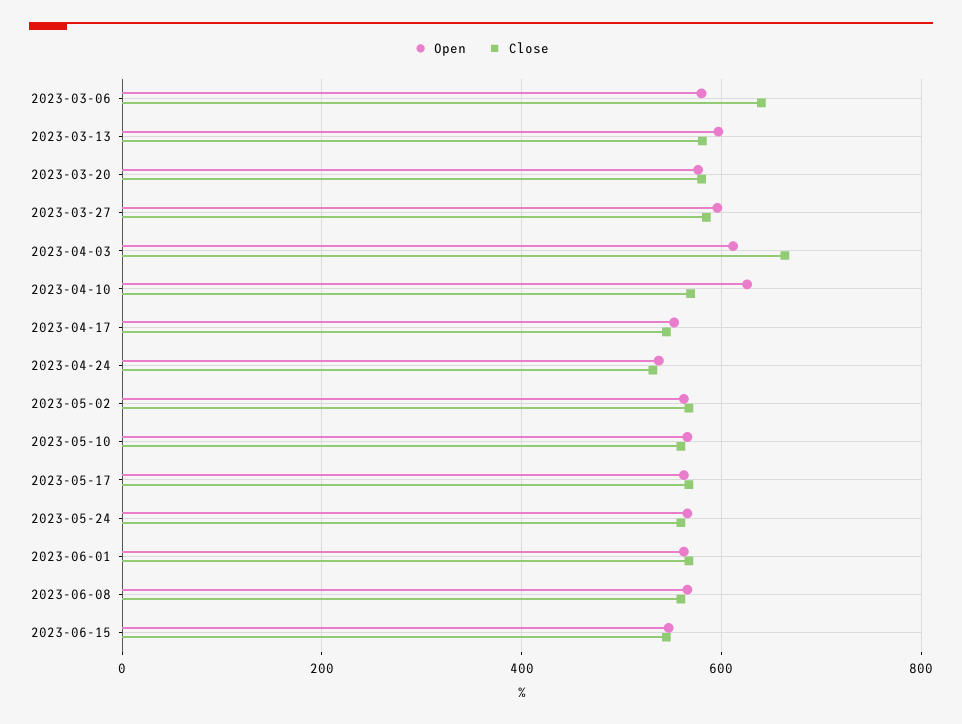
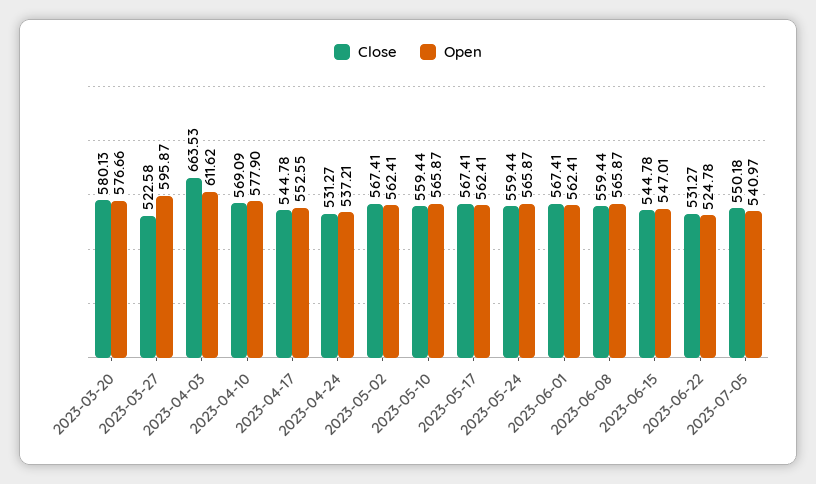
Open, 2023-03-06: 580 -> none
Close, 2023-03-06: 640 -> none
Open, 2023-03-13: 600 -> none
Close, 2023-03-13: 580 -> none
Close, 2023-03-27: 580 -> 522.58
Open, 2023-04-10: 620 -> 577.9
Close, 2023-06-22: none -> 531.27
Open, 2023-06-22: none -> 524.78
Close, 2023-07-05: none -> 550.18
Open, 2023-07-05: none -> 540.97

